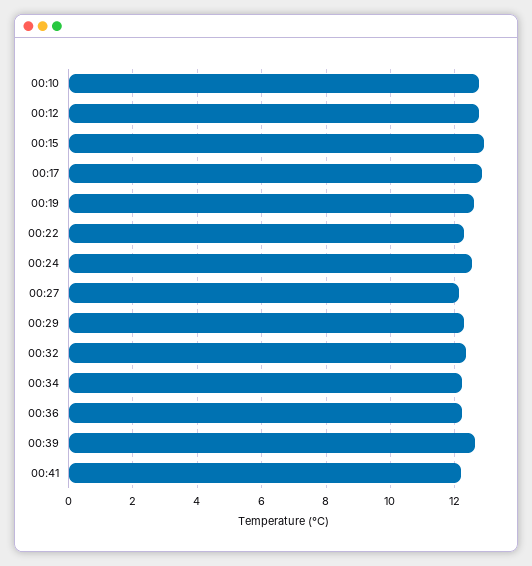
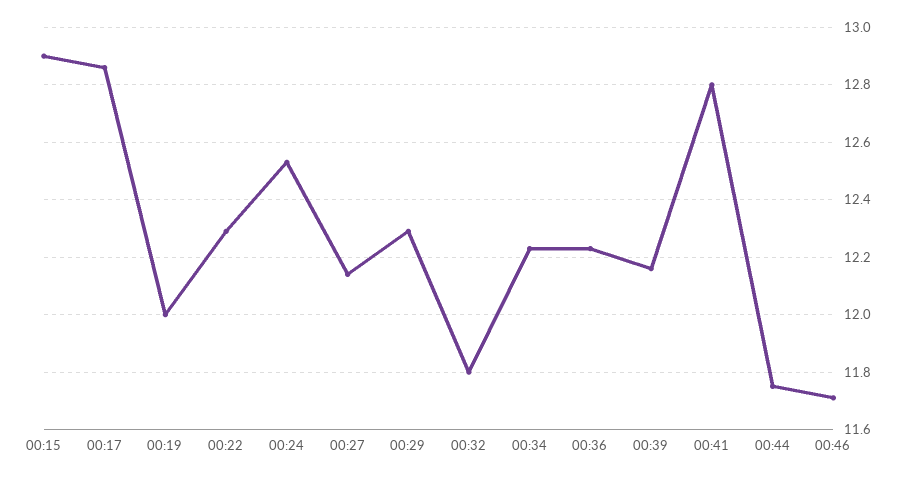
00:10: 12.8 -> none
00:12: 12.8 -> none
00:19: 12.6 -> 12
00:32: 12.4 -> 11.8
00:39: 12.6 -> 12.15
00:41: 12.2 -> 12.8
00:44: none -> 11.75
00:46: none -> 11.7

